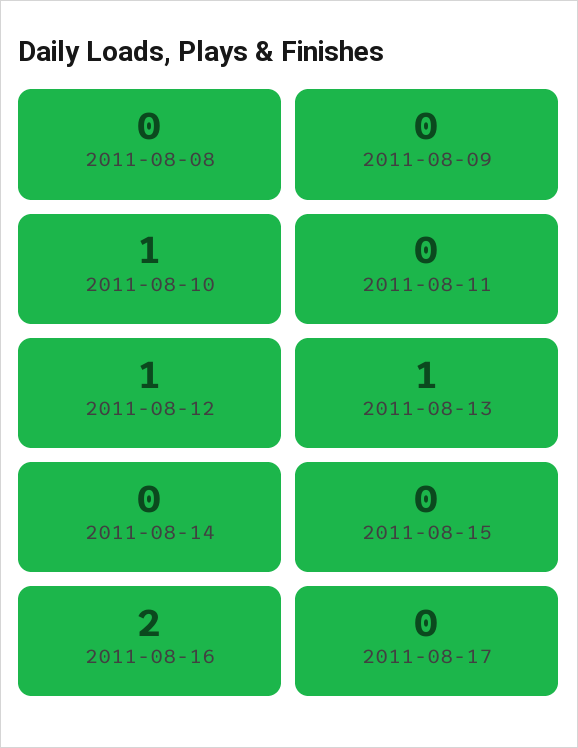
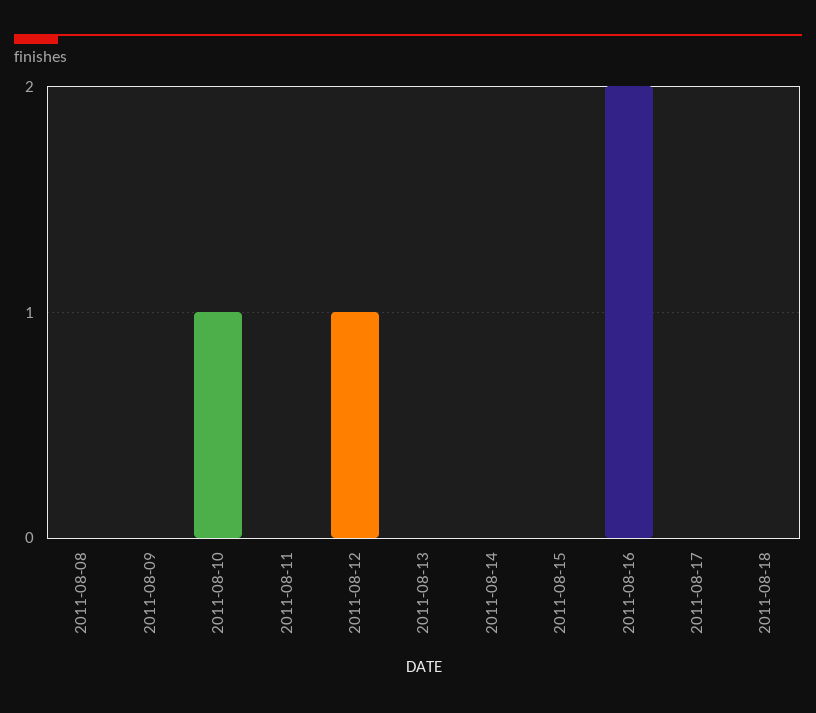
2011-08-13: 1 -> 0
2011-08-18: none -> 0

